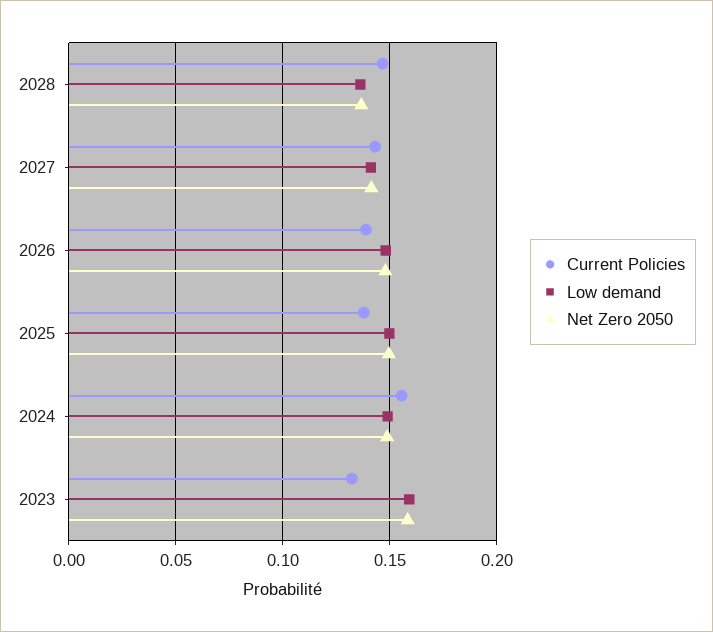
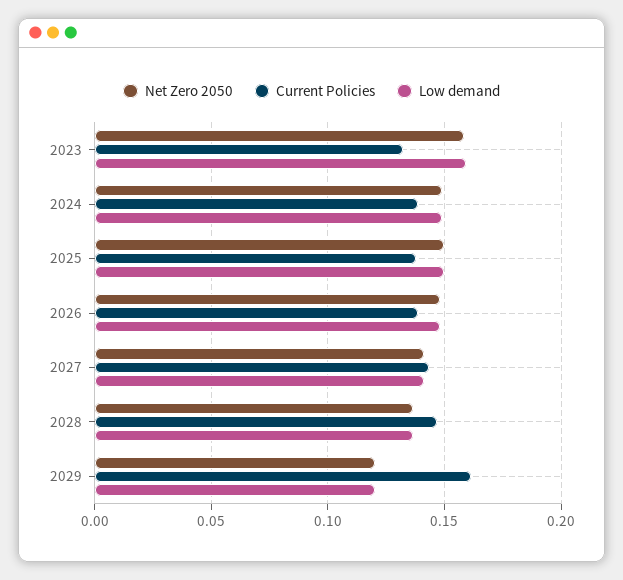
Current Policies, 2024: 0.155 -> 0.14
Net Zero 2050, 2029: none -> 0.12
Current Policies, 2029: none -> 0.16
Low demand, 2029: none -> 0.12

